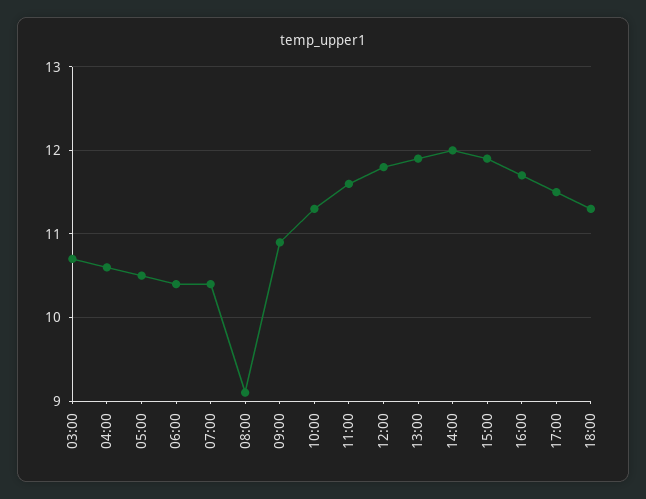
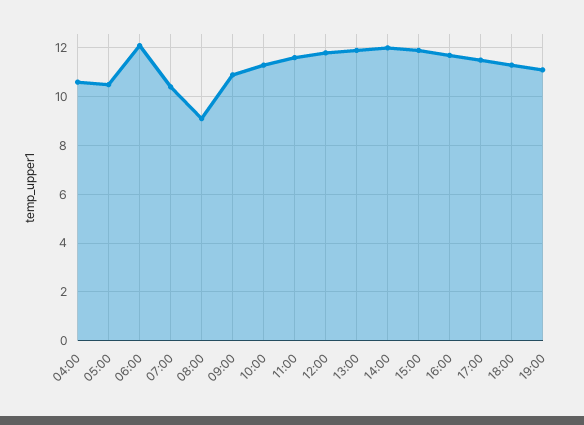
03:00: 10.7 -> none
06:00: 10.4 -> 12
19:00: none -> 11

